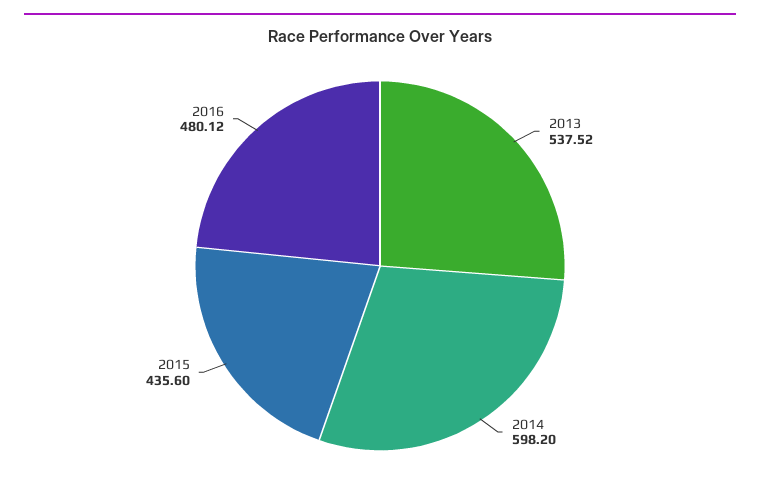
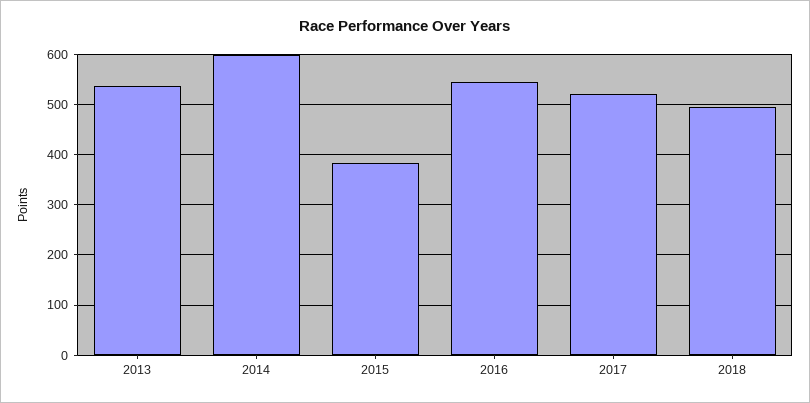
2015: 435.6 -> 380
2016: 480.12 -> 540
2017: none -> 520
2018: none -> 500

